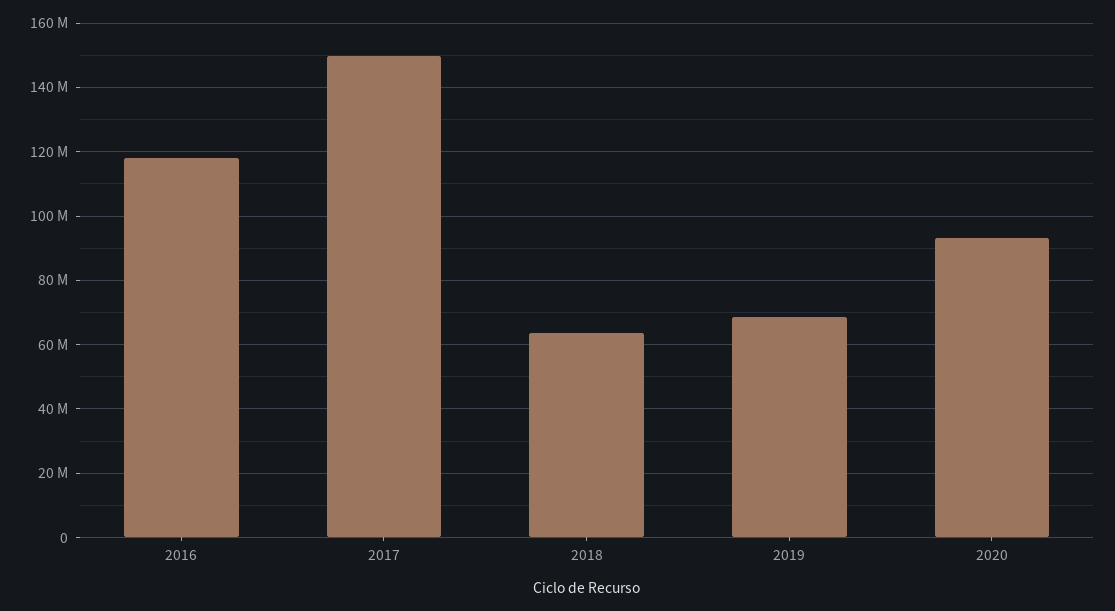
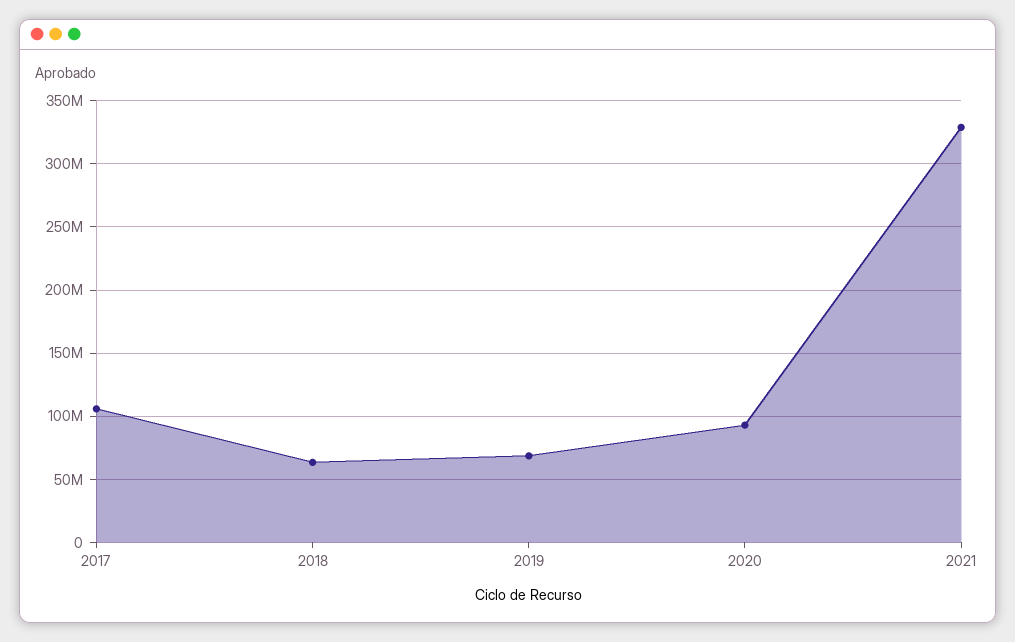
2016: 118000000 -> none
2017: 150000000 -> 105000000
2021: none -> 330000000

